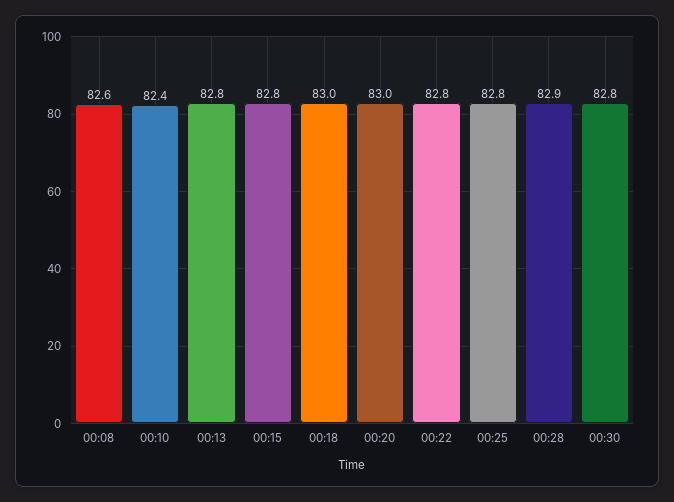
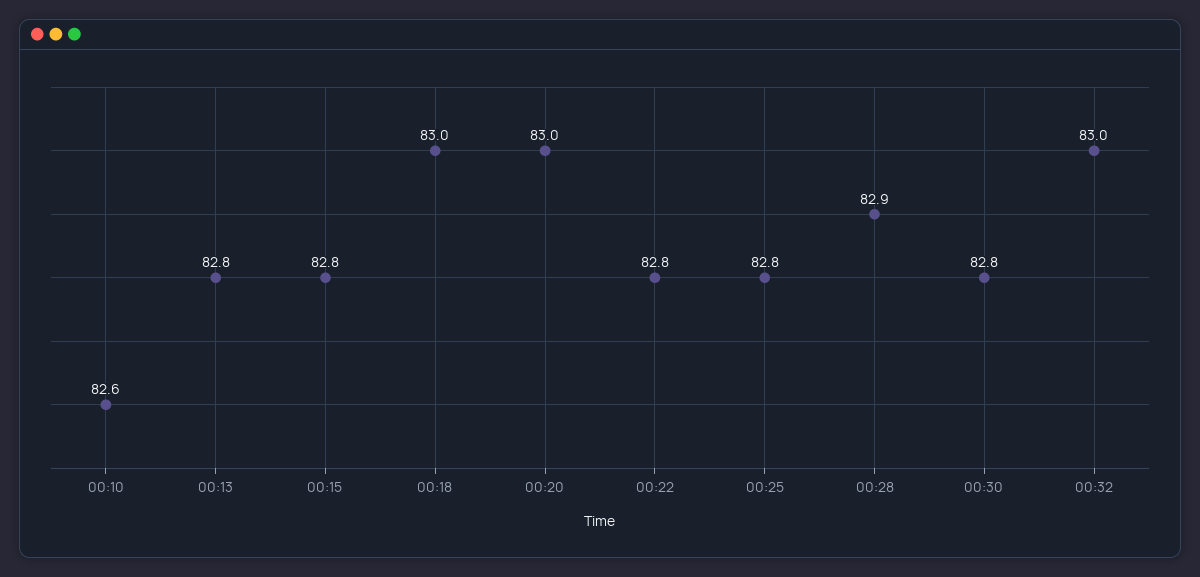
00:08: 82.6 -> none
00:10: 82.4 -> 82.6
00:32: none -> 83

